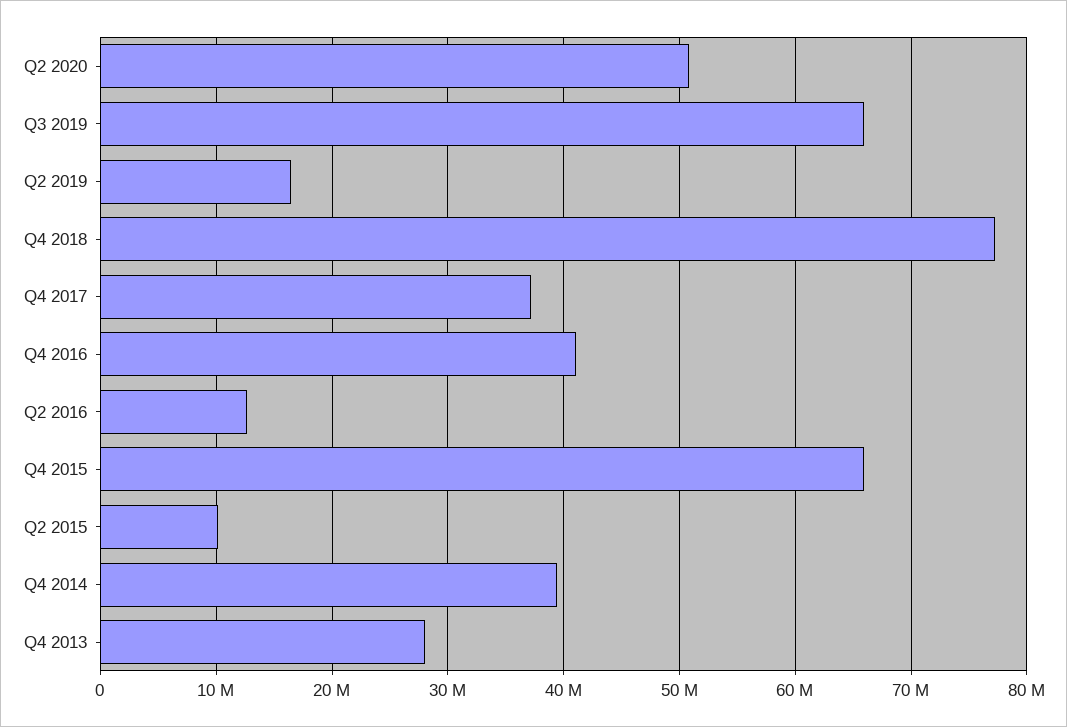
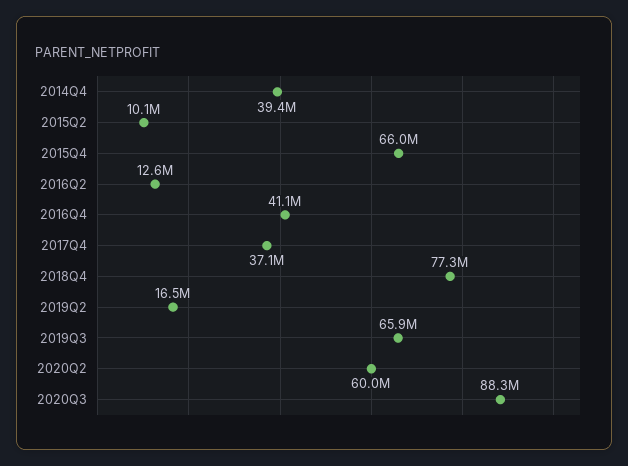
Q2 2020: 51000000 -> 60000000
Q4 2013: 28000000 -> none
2020Q3: none -> 88300000

